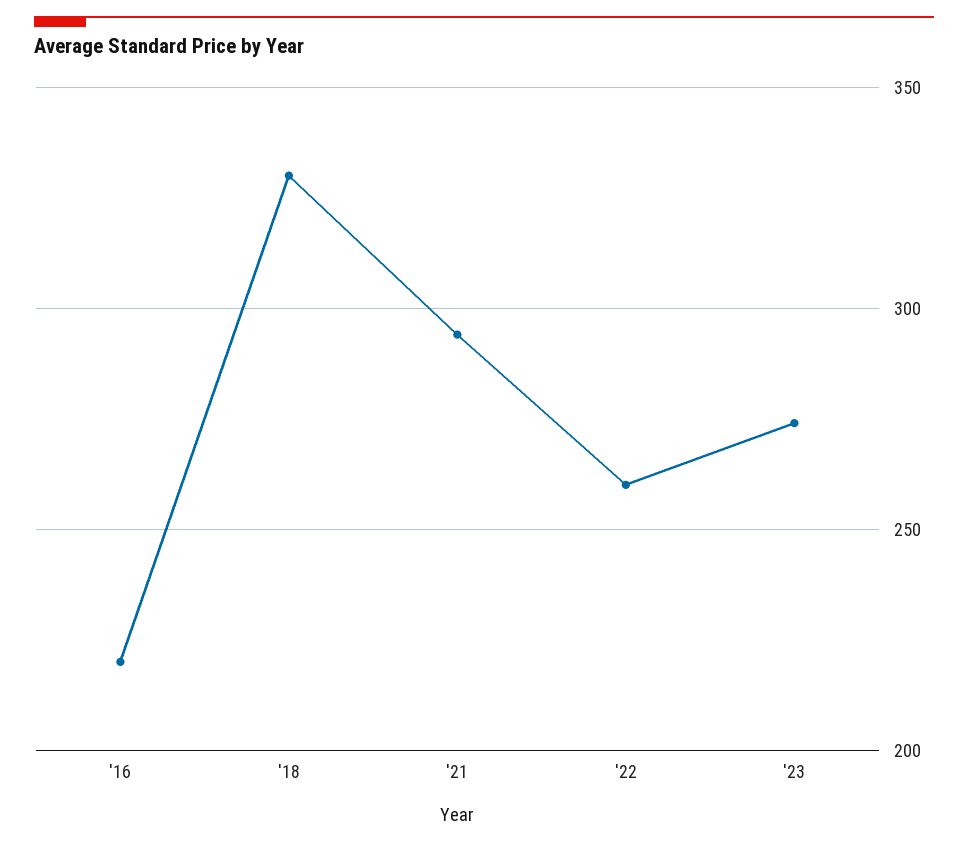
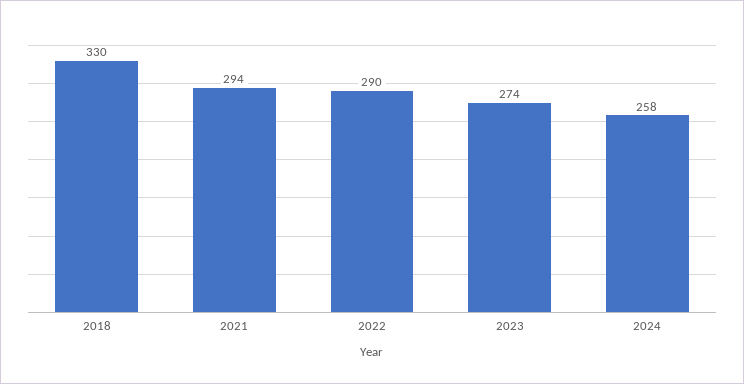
'16: 220 -> none
'22: 260 -> 290
2024: none -> 258

